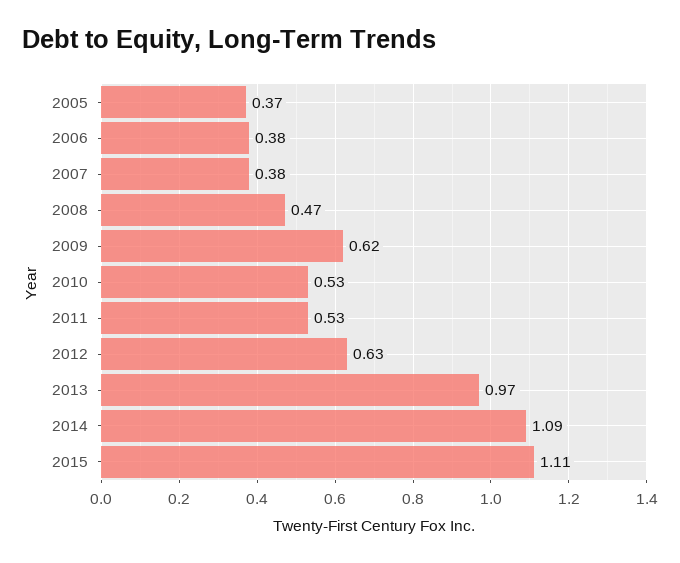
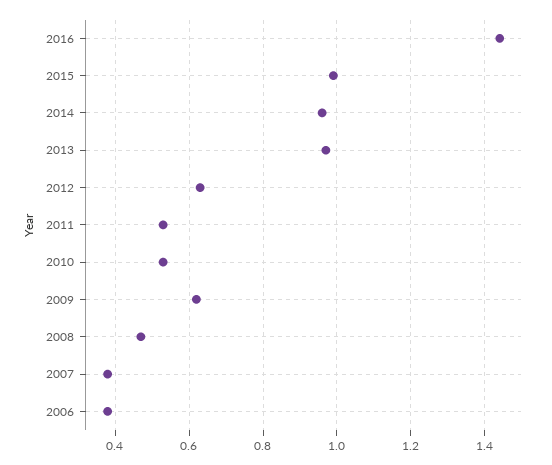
2005: 0.37 -> none
2014: 1.09 -> 0.95
2015: 1.11 -> 1
2016: none -> 1.45

